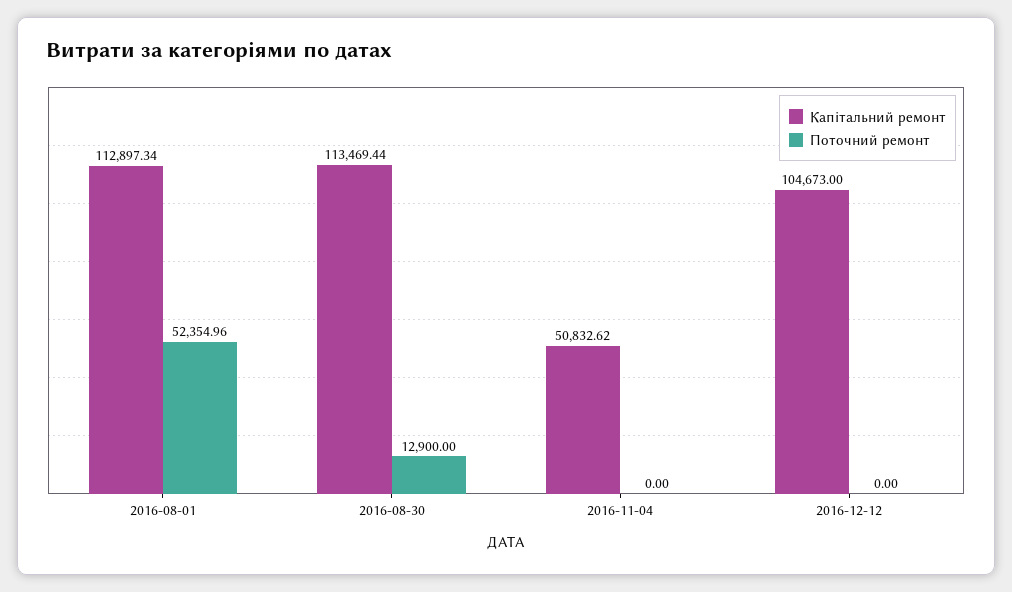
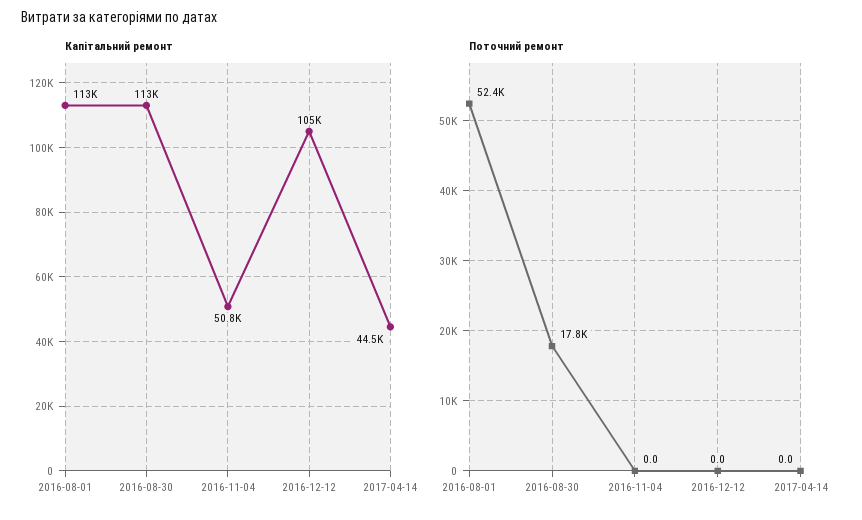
Поточний ремонт, 2016-08-30: 12900 -> 17800
Капітальний ремонт, 2017-04-14: none -> 44500
Поточний ремонт, 2017-04-14: none -> 0

